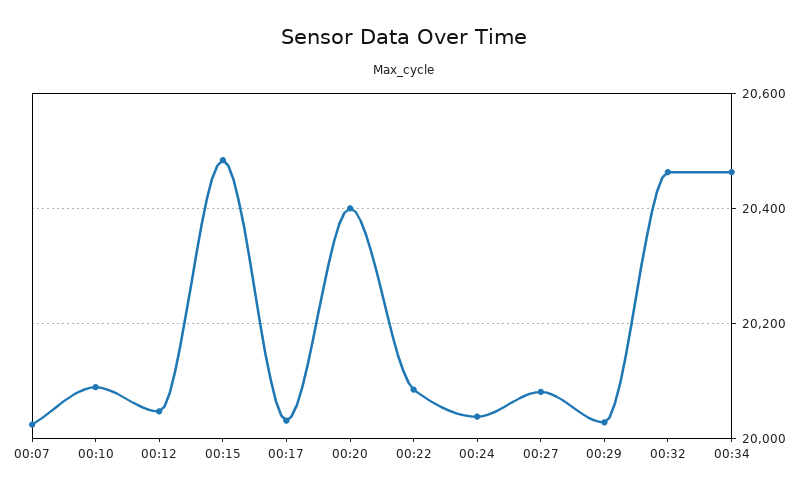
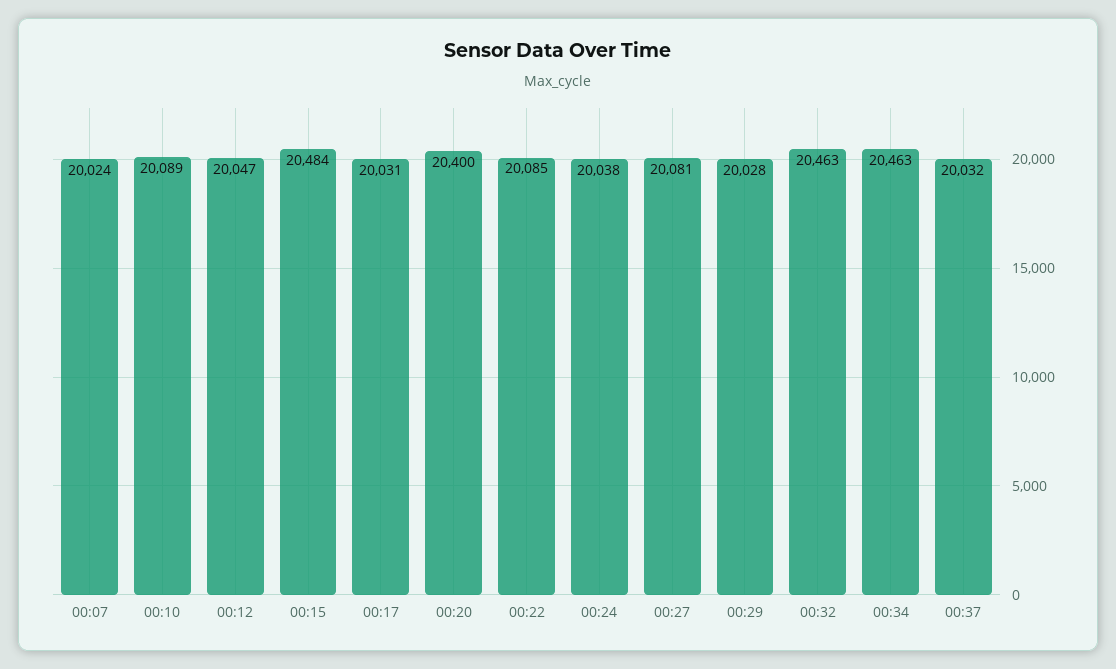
00:37: none -> 20032

